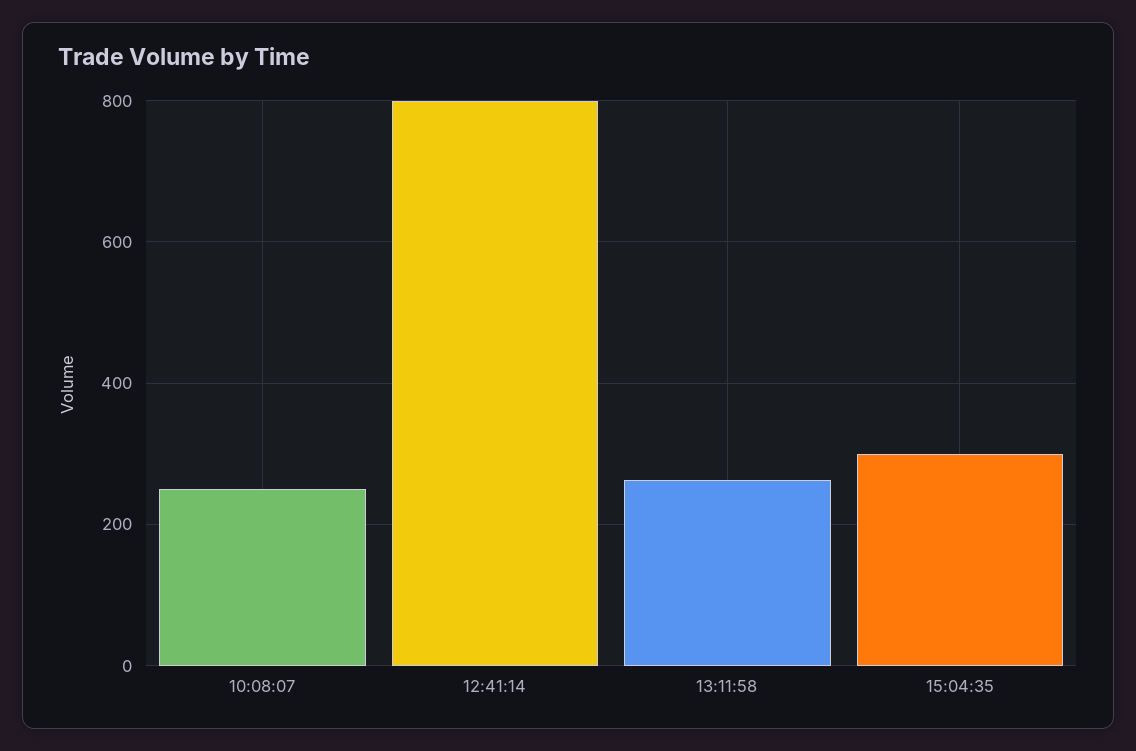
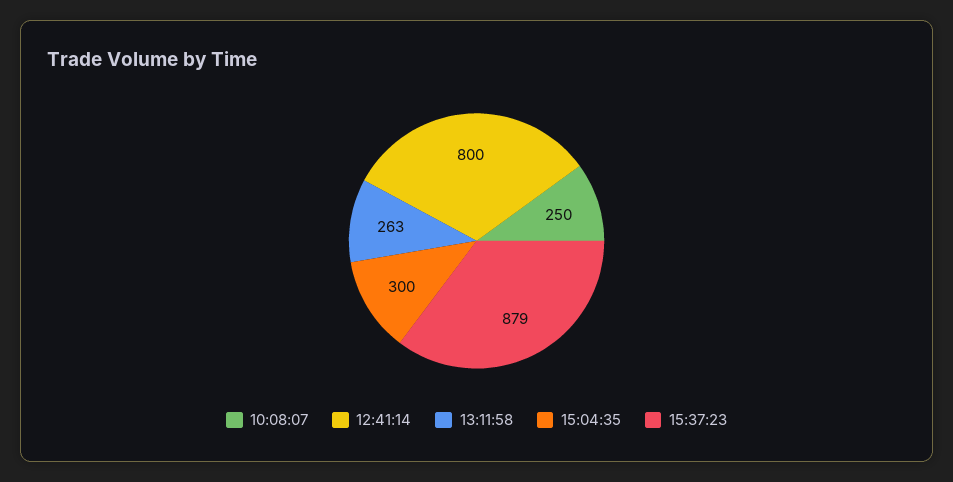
15:37:23: none -> 879

